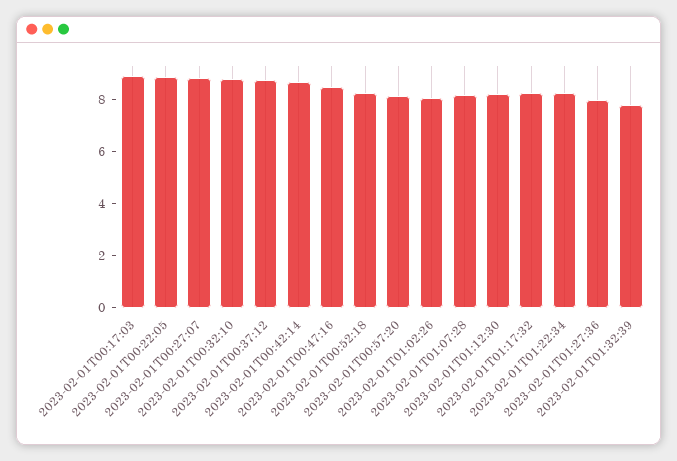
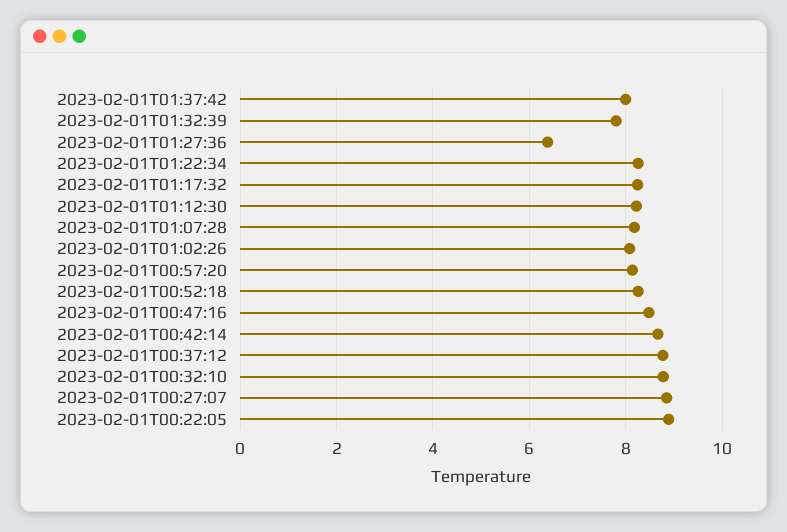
2023-02-01T00:17:03: 9 -> none
2023-02-01T01:27:36: 8 -> 6.4
2023-02-01T01:37:42: none -> 8

